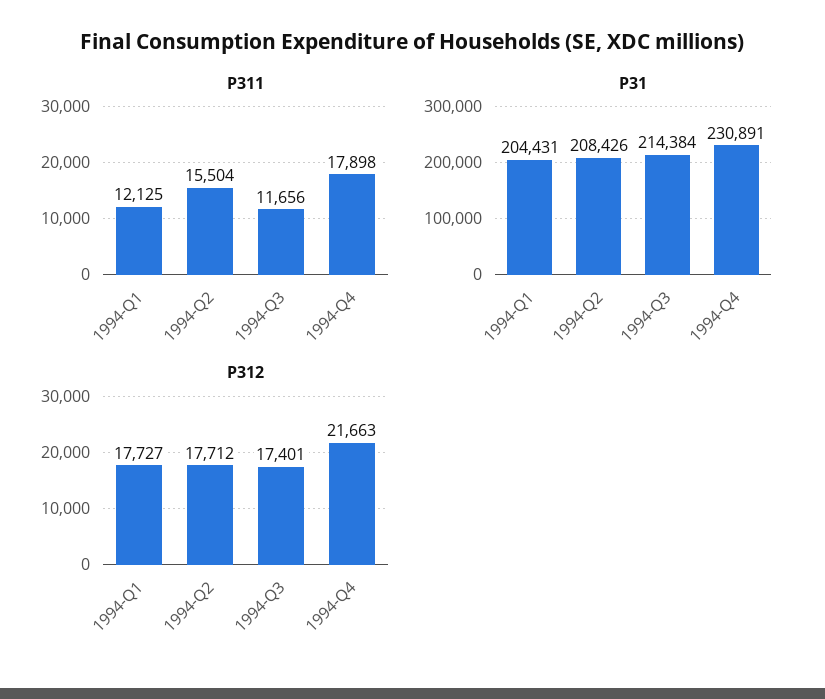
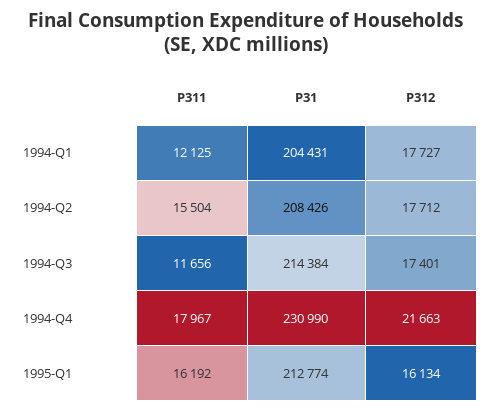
P311, 1994-Q4: 17898 -> 17967
P31, 1994-Q4: 230891 -> 230990
P311, 1995-Q1: none -> 16192
P31, 1995-Q1: none -> 212774
P312, 1995-Q1: none -> 16134

